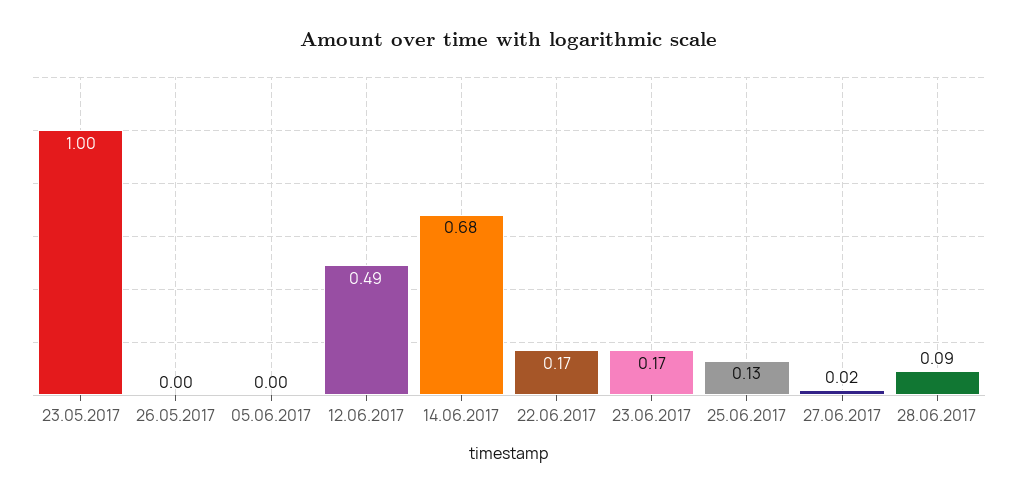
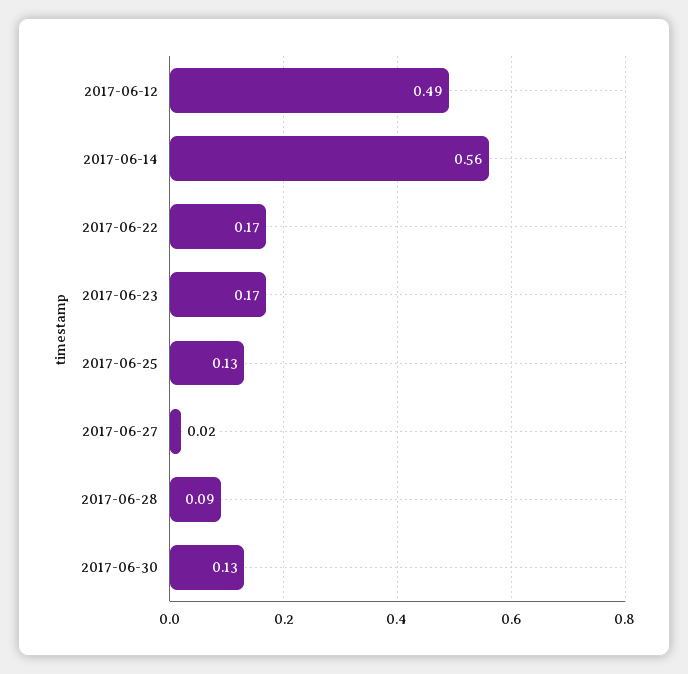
23.05.2017: 1 -> none
26.05.2017: 0 -> none
05.06.2017: 0 -> none
14.06.2017: 0.68 -> 0.56
2017-06-30: none -> 0.13

